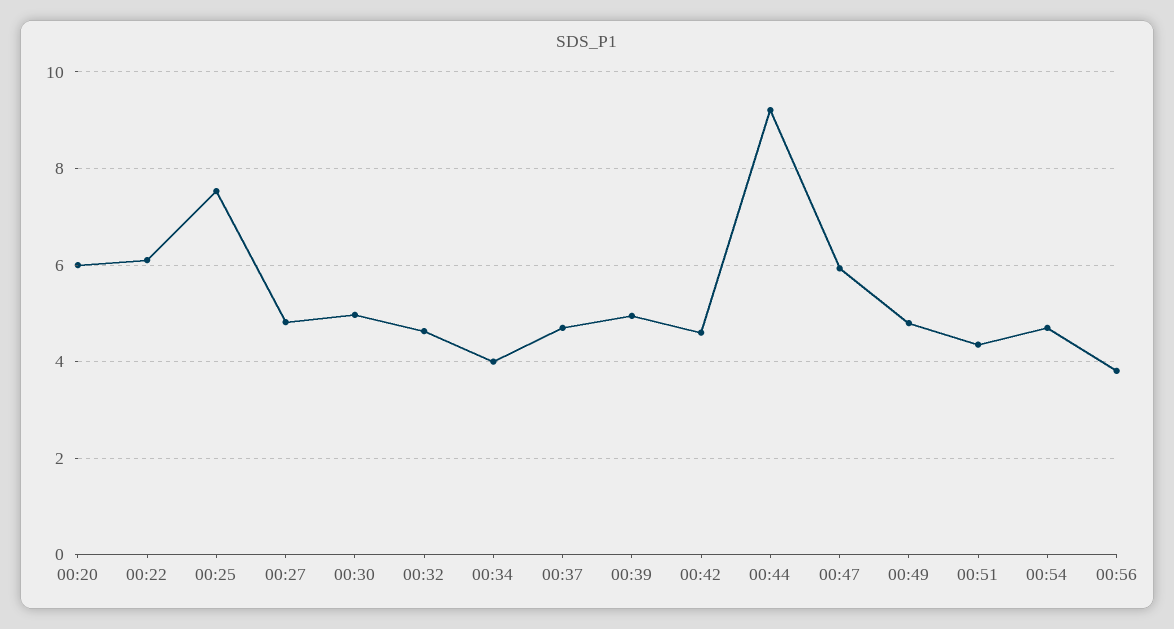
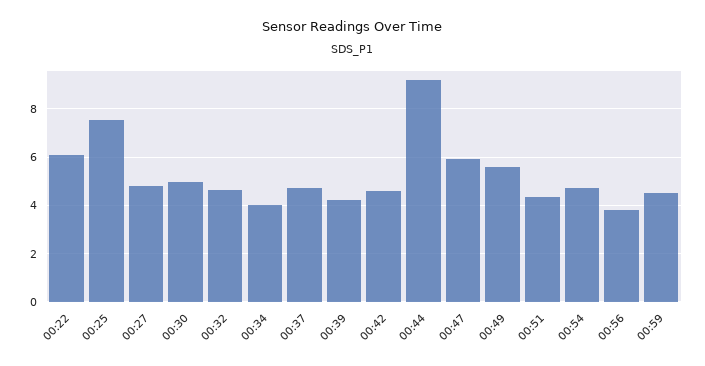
00:20: 6 -> none
00:39: 5 -> 4.25
00:49: 4.8 -> 5.5
00:59: none -> 4.5

